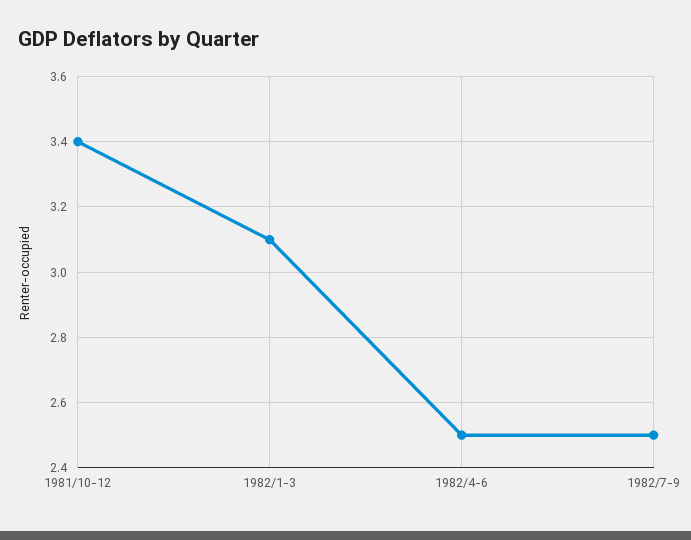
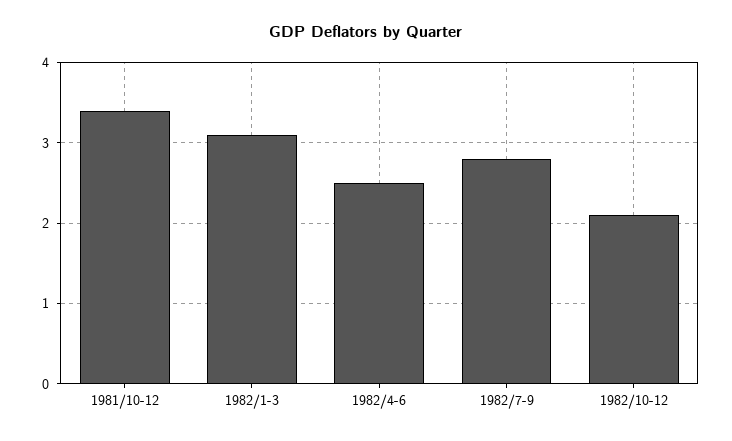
1982/7-9: 2.5 -> 2.8
1982/10-12: none -> 2.1

